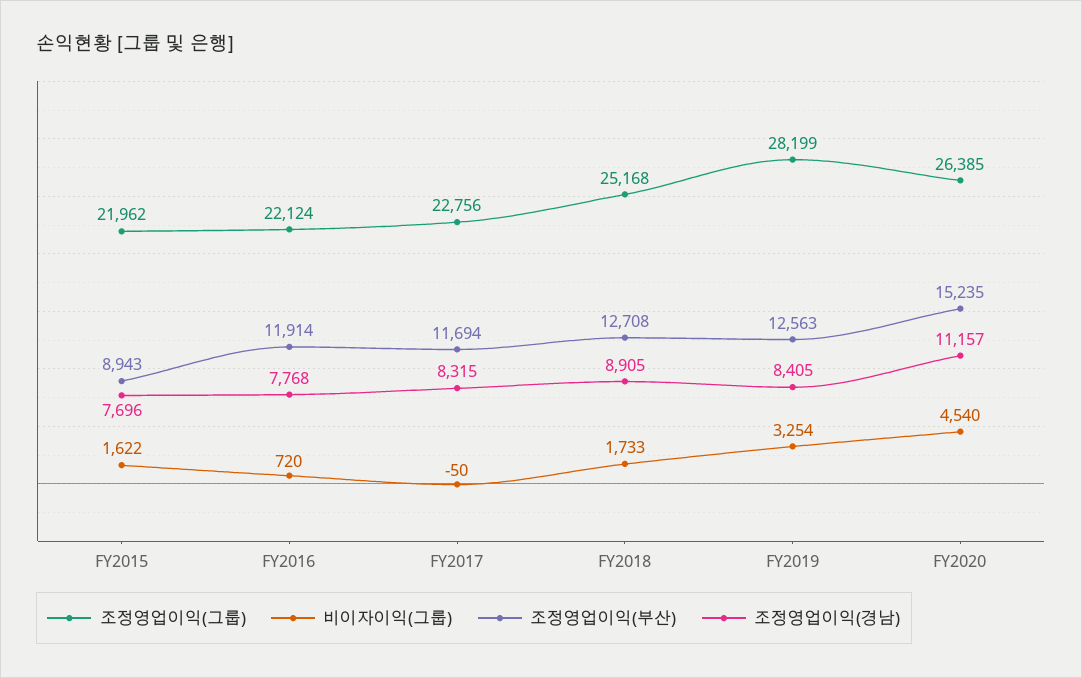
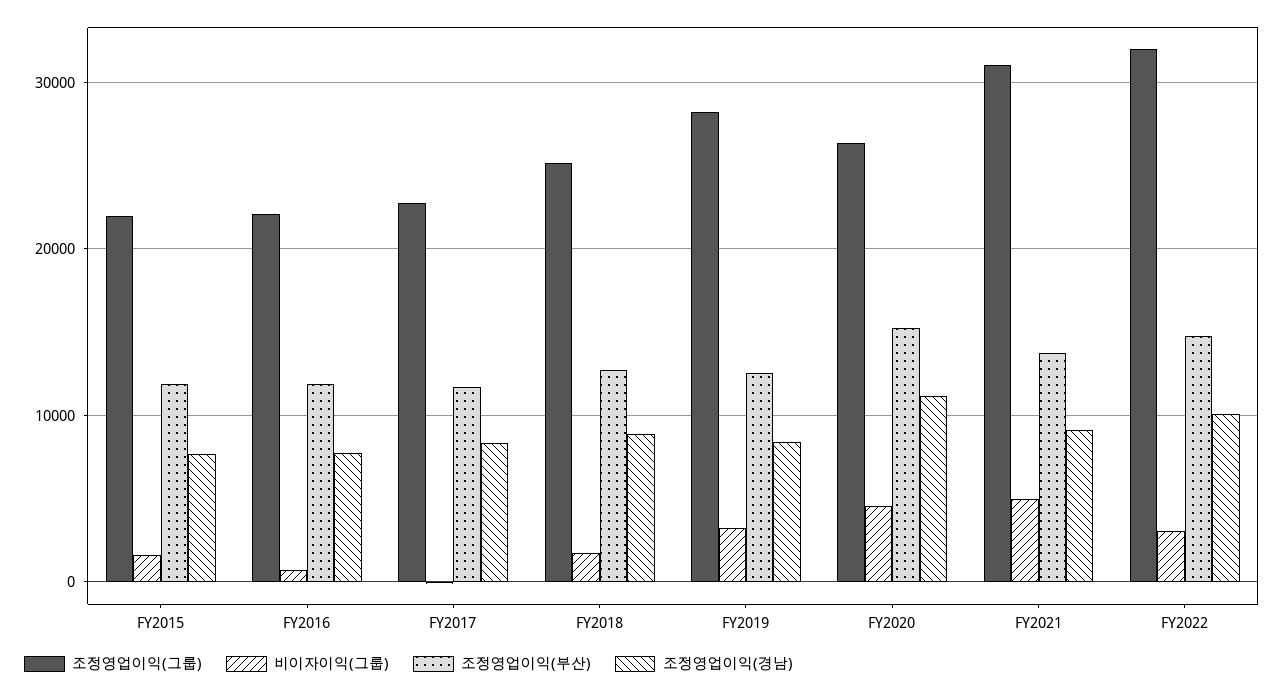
조정영업이익(부산), FY2015: 8943 -> 12000
조정영업이익(그룹), FY2021: none -> 31000
비이자이익(그룹), FY2021: none -> 5000
조정영업이익(부산), FY2021: none -> 14000
조정영업이익(경남), FY2021: none -> 9000
조정영업이익(그룹), FY2022: none -> 32000
비이자이익(그룹), FY2022: none -> 3000
조정영업이익(부산), FY2022: none -> 15000
조정영업이익(경남), FY2022: none -> 10000

